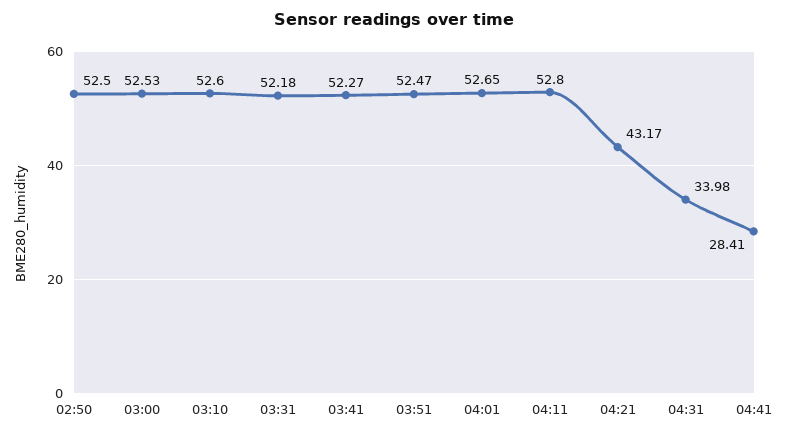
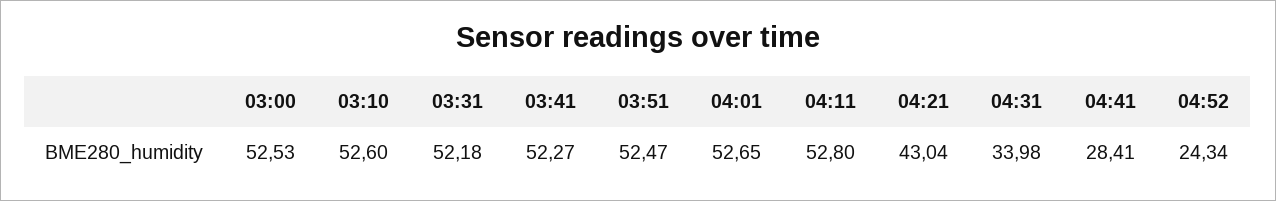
02:50: 52.5 -> none
04:21: 43.17 -> 43.04
04:52: none -> 24.34

